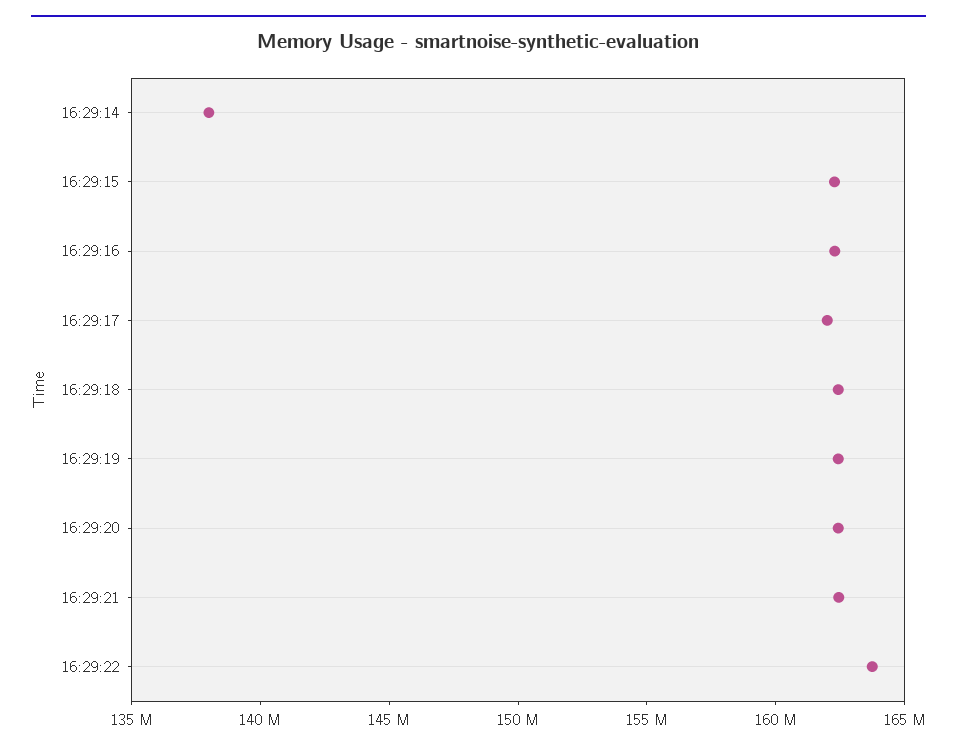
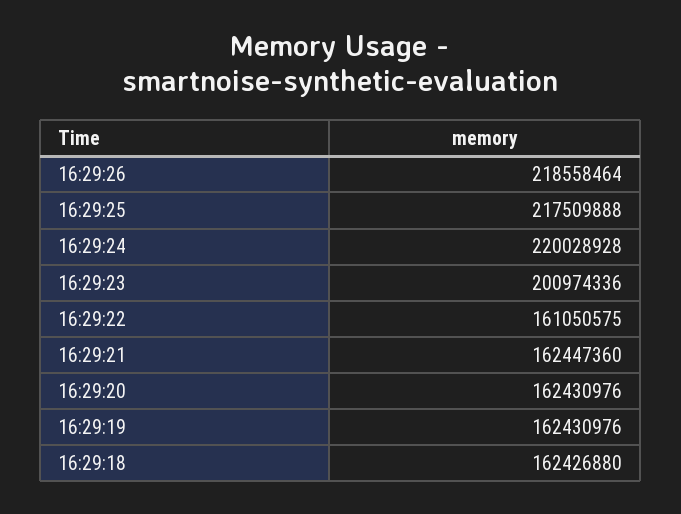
16:29:14: 138000000 -> none
16:29:15: 162000000 -> none
16:29:16: 162000000 -> none
16:29:17: 162000000 -> none
16:29:22: 164000000 -> 161050575
16:29:26: none -> 218558464
16:29:25: none -> 217509888
16:29:24: none -> 220028928
16:29:23: none -> 200974336

